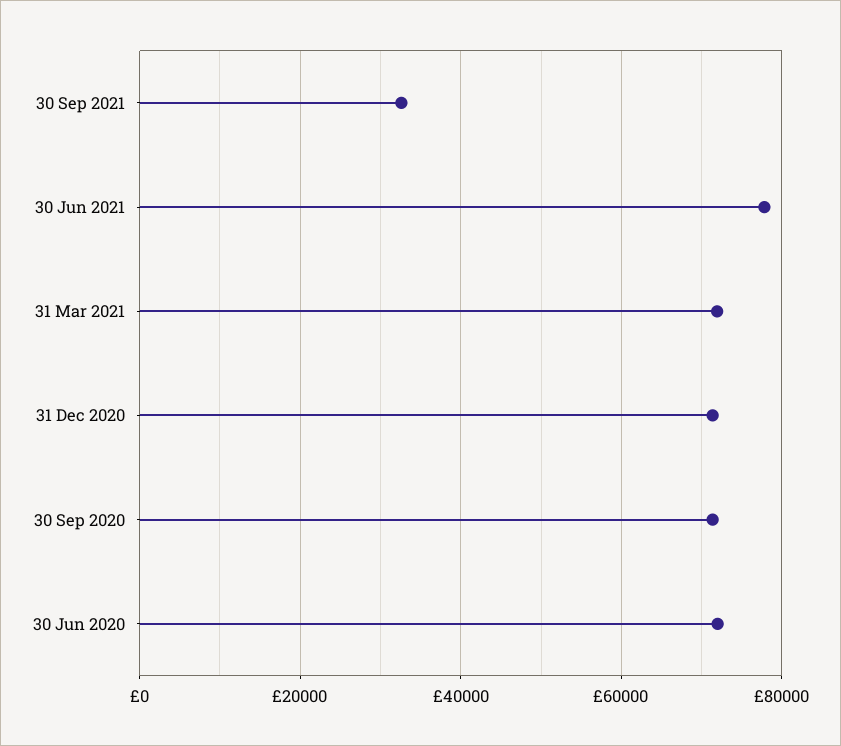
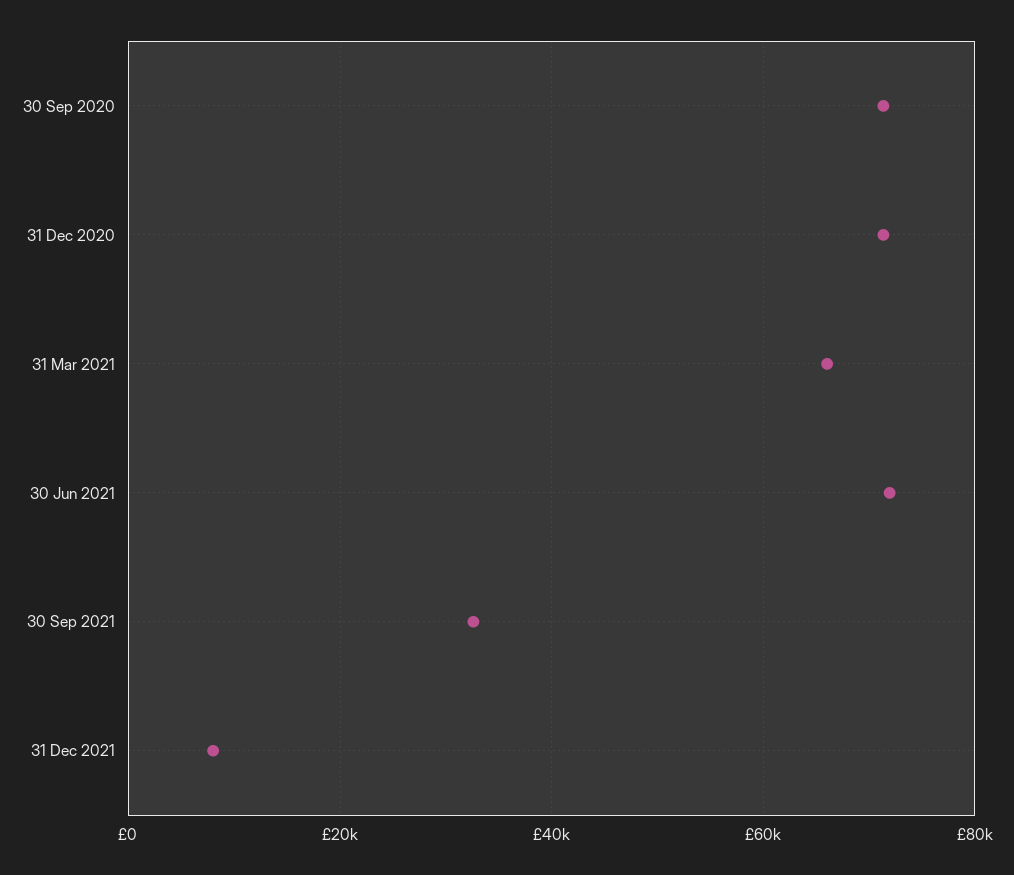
30 Jun 2021: 78000 -> 72000
31 Mar 2021: 72000 -> 66000
30 Jun 2020: 72000 -> none
31 Dec 2021: none -> 8000

